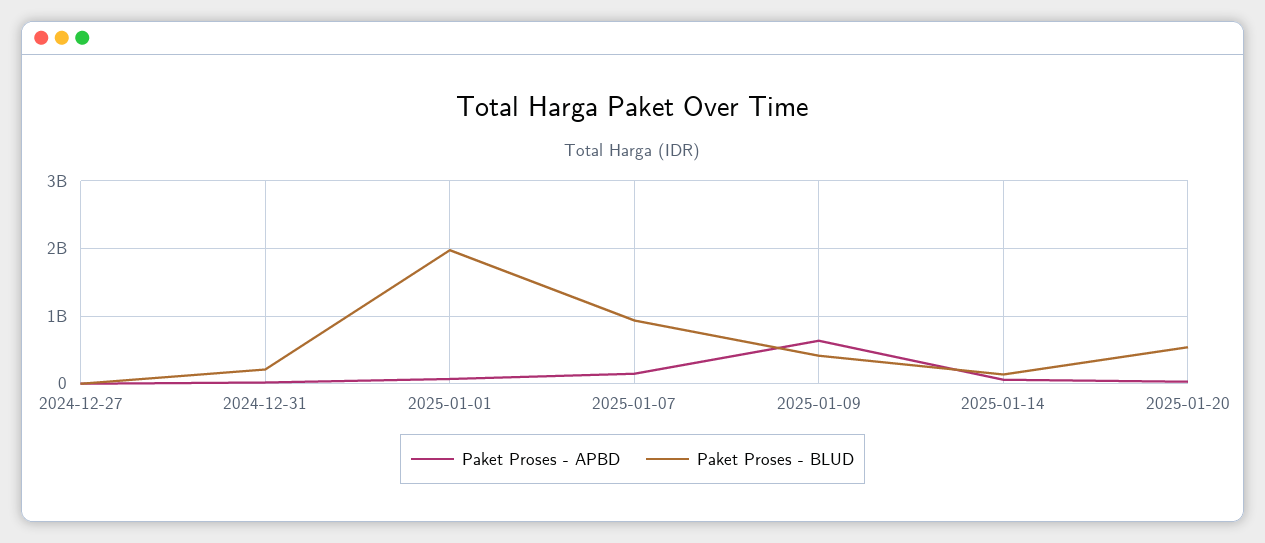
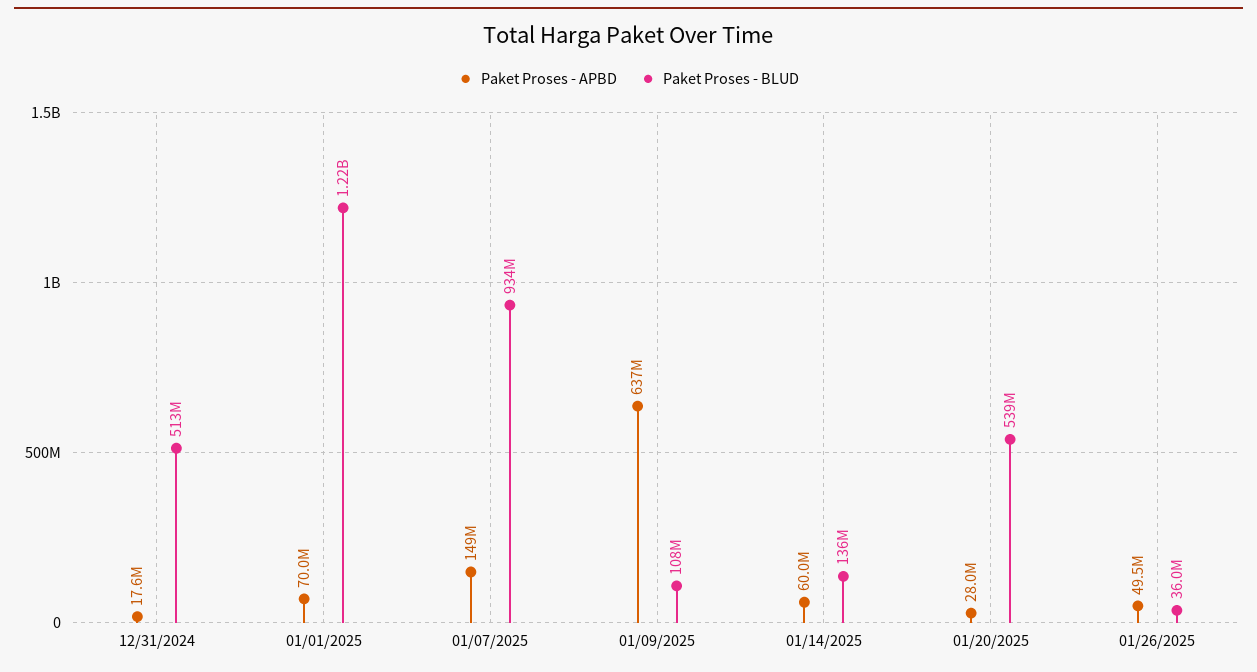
Paket Proses - APBD, 2024-12-27: 0 -> none
Paket Proses - BLUD, 2024-12-27: 0 -> none
Paket Proses - BLUD, 2024-12-31: 200000000 -> 513000000
Paket Proses - BLUD, 2025-01-01: 2000000000 -> 1220000000
Paket Proses - BLUD, 2025-01-09: 400000000 -> 108000000
Paket Proses - APBD, 01/26/2025: none -> 49500000
Paket Proses - BLUD, 01/26/2025: none -> 36000000

